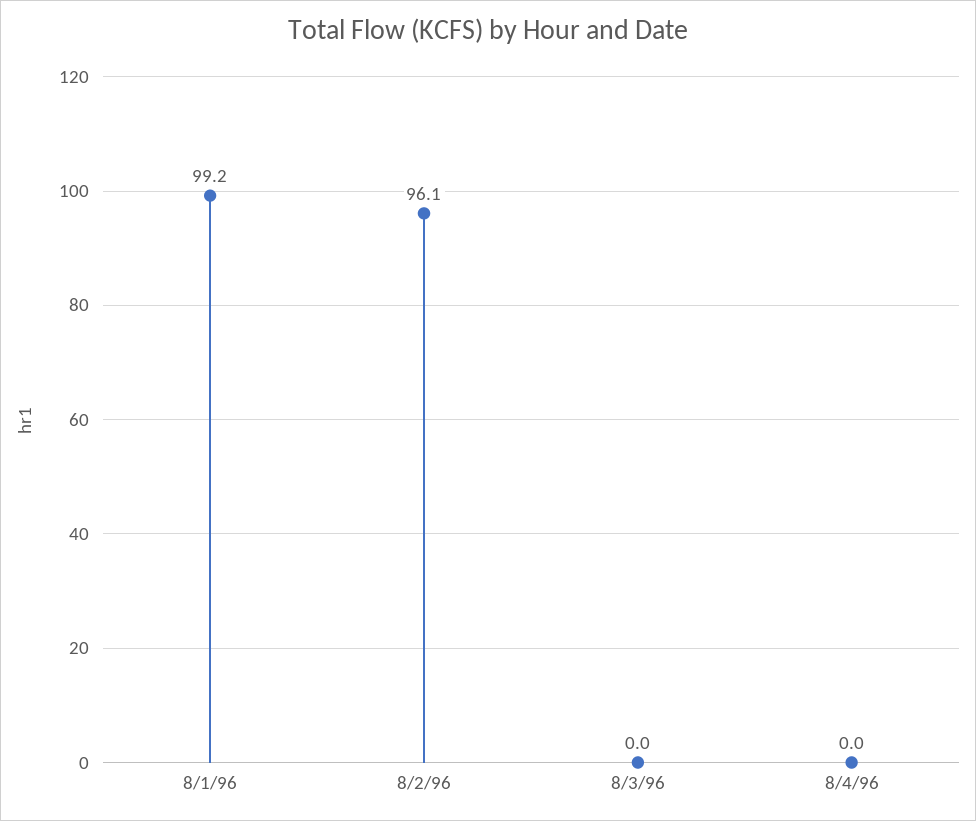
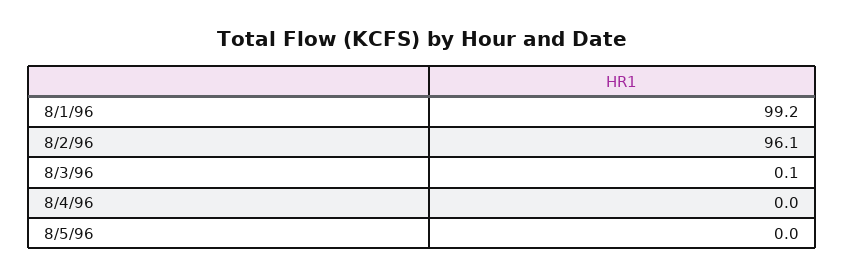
8/3/96: 0 -> 0.1
8/5/96: none -> 0

